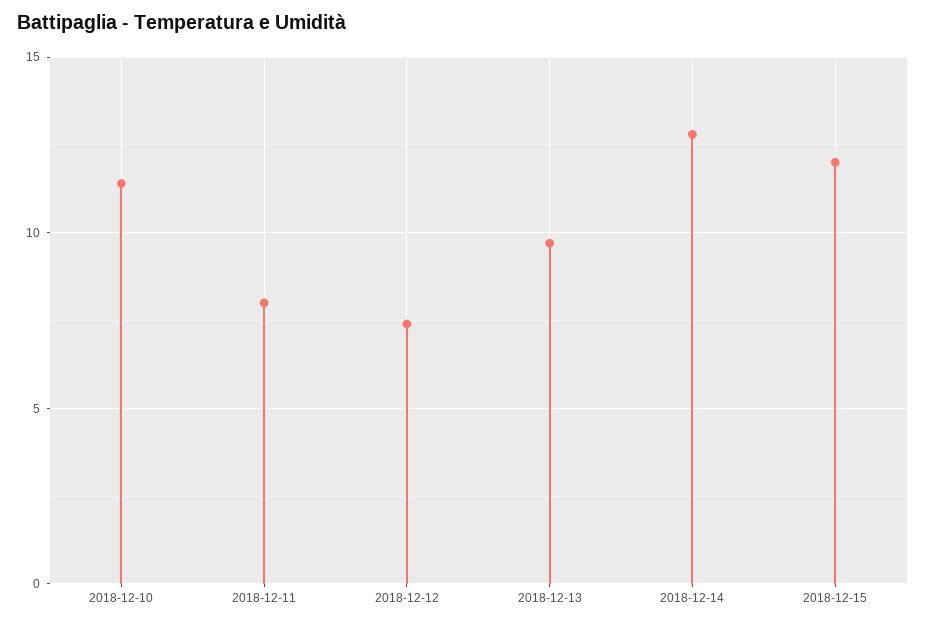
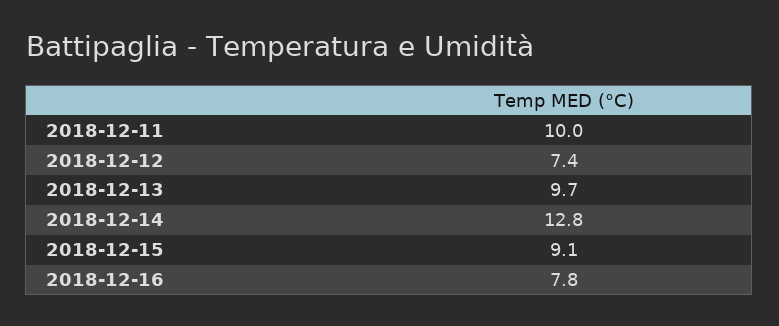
2018-12-10: 11.5 -> none
2018-12-11: 8 -> 10
2018-12-15: 12 -> 9.1
2018-12-16: none -> 7.8

